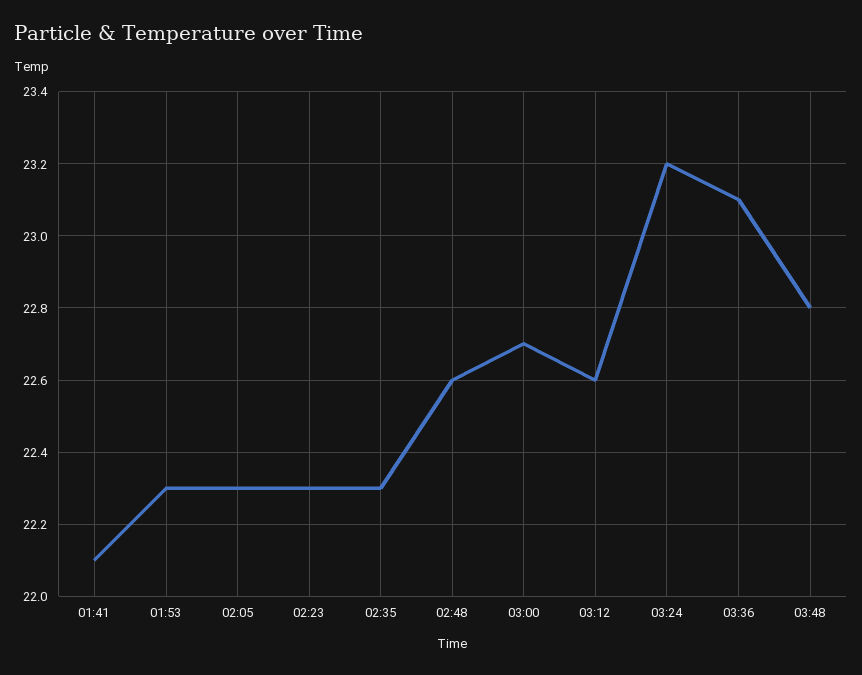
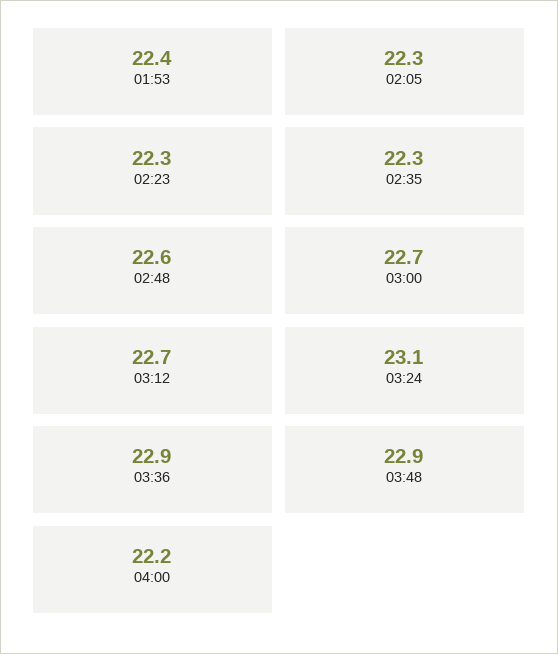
01:41: 22.1 -> none
01:53: 22.3 -> 22.4
03:12: 22.6 -> 22.7
03:24: 23.2 -> 23.1
03:36: 23.1 -> 22.9
03:48: 22.8 -> 22.9
04:00: none -> 22.2

